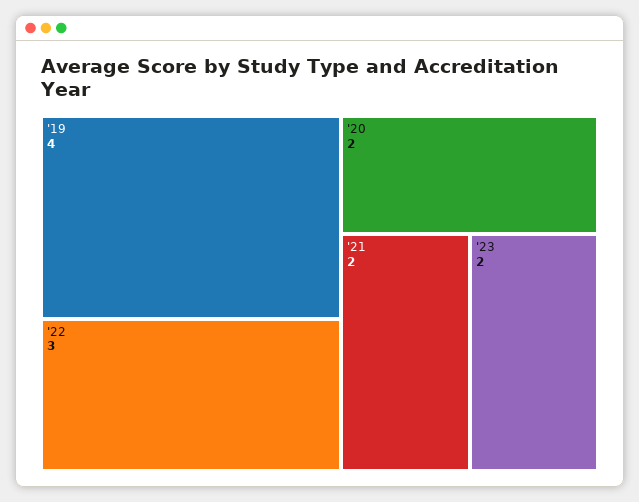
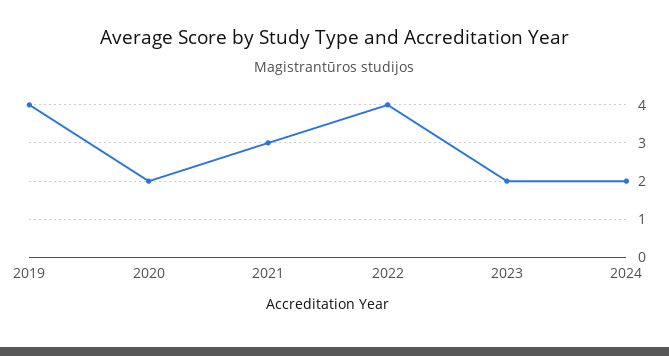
'22: 3 -> 4
'21: 2 -> 3
2024: none -> 2

